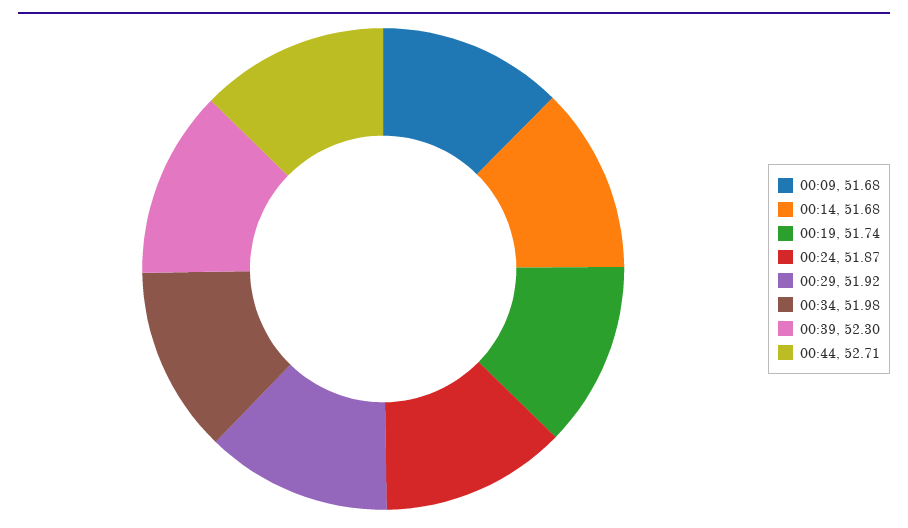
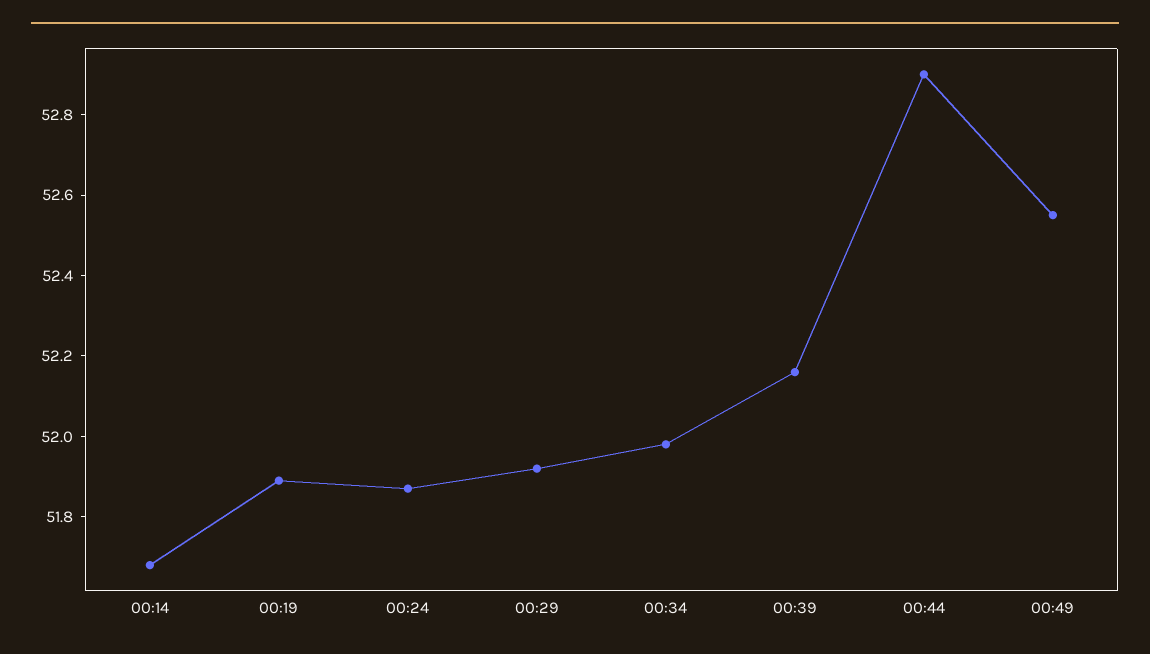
00:09: 51.68 -> none
00:19: 51.74 -> 51.9
00:39: 52.3 -> 52.15
00:44: 52.71 -> 52.9
00:49: none -> 52.55

